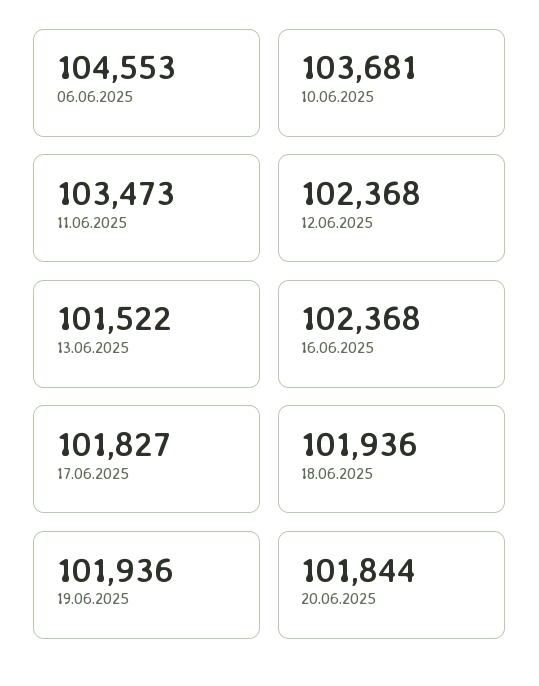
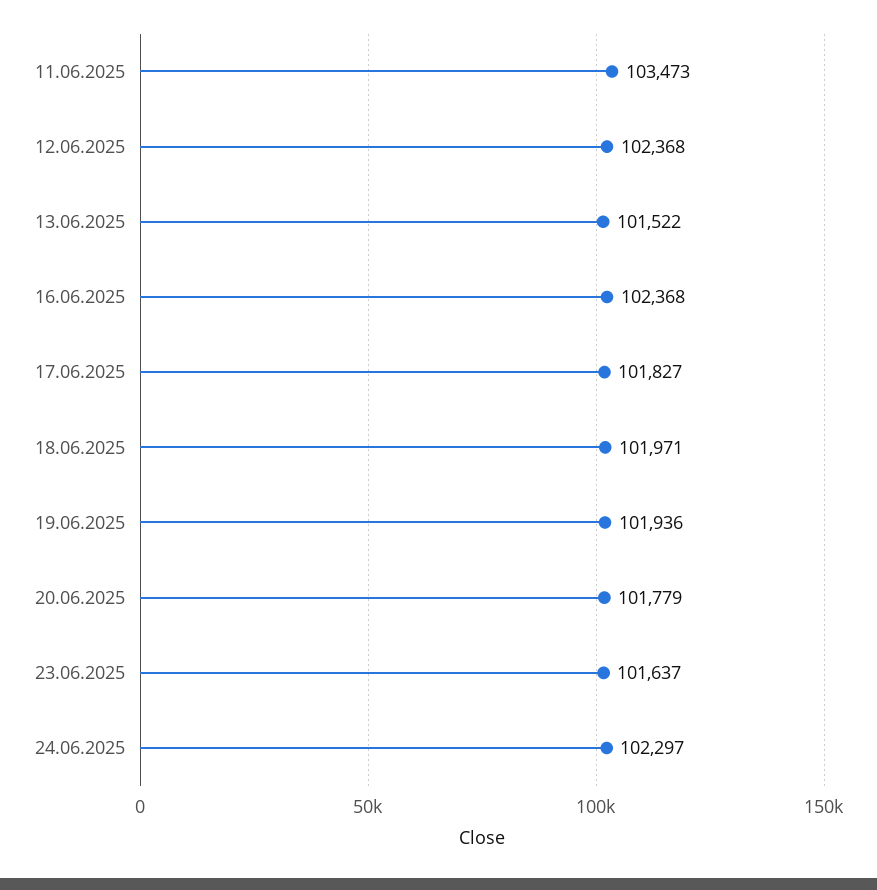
06.06.2025: 104553 -> none
10.06.2025: 103681 -> none
18.06.2025: 101936 -> 101971
20.06.2025: 101844 -> 101779
23.06.2025: none -> 101637
24.06.2025: none -> 102297

